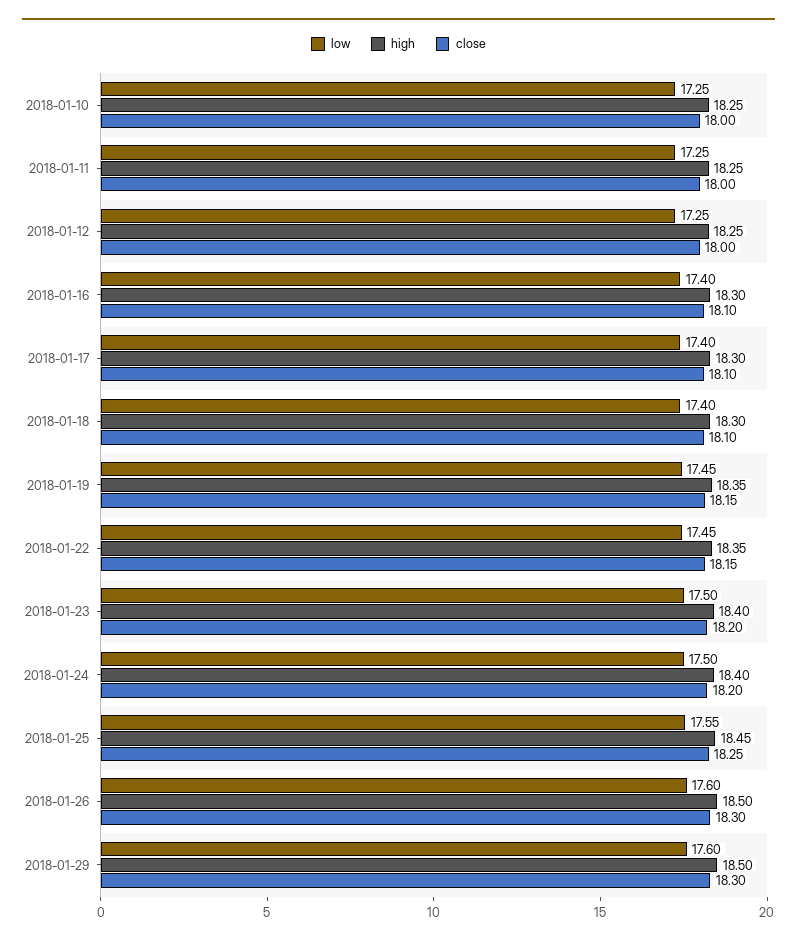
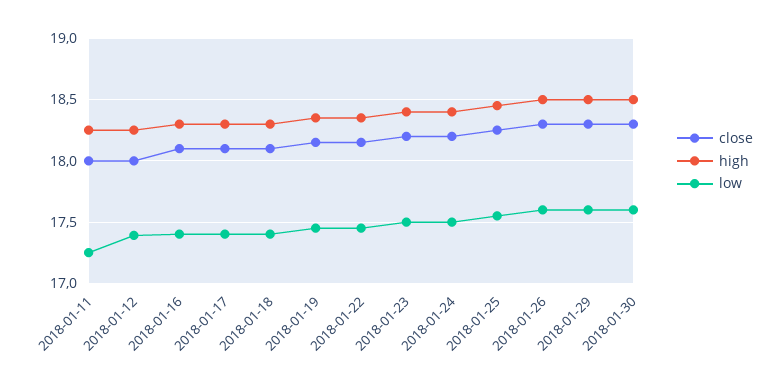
low, 2018-01-10: 17.25 -> none
high, 2018-01-10: 18.25 -> none
close, 2018-01-10: 18 -> none
low, 2018-01-12: 17.25 -> 17.4
close, 2018-01-30: none -> 18.3
high, 2018-01-30: none -> 18.5
low, 2018-01-30: none -> 17.6

